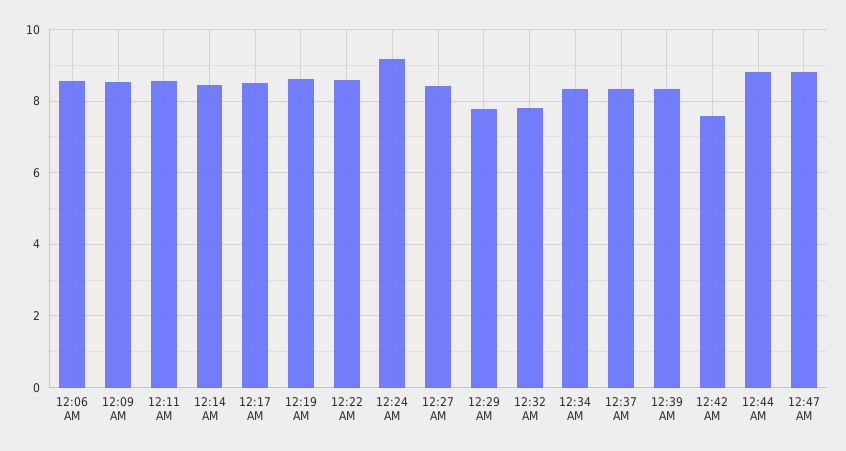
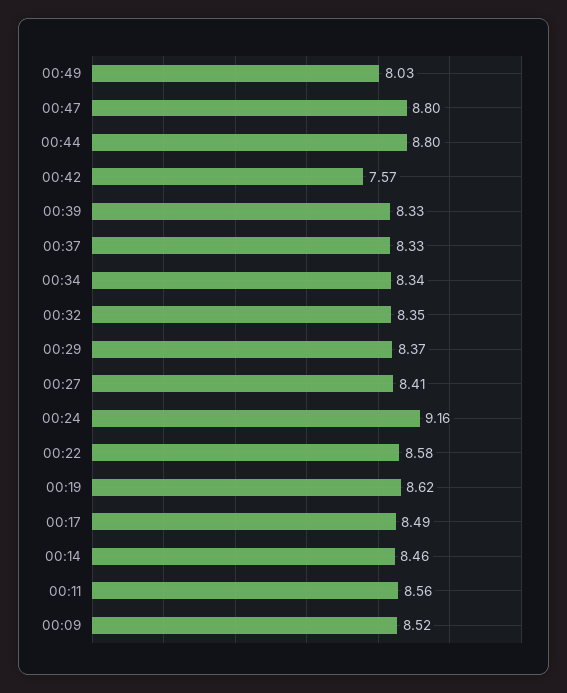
12:06 AM: 8.6 -> none
12:29 AM: 7.8 -> 8.37
12:32 AM: 7.8 -> 8.35
00:49: none -> 8.03

